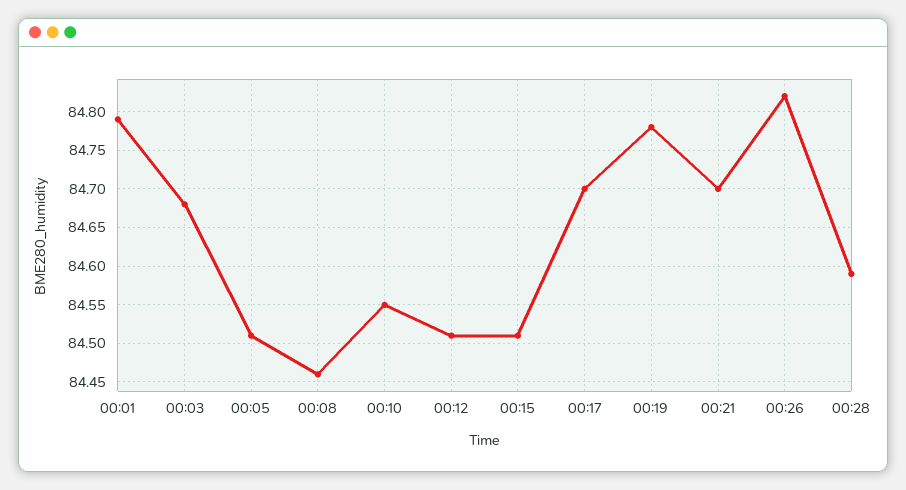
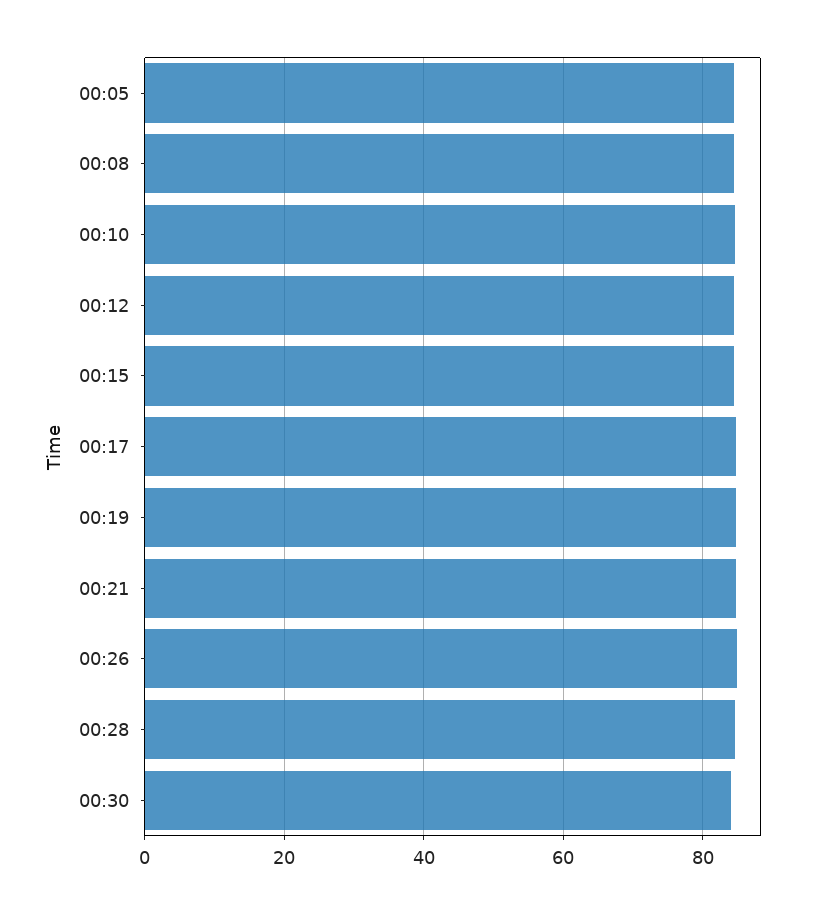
00:01: 84.79 -> none
00:03: 84.68 -> none
00:30: none -> 84

